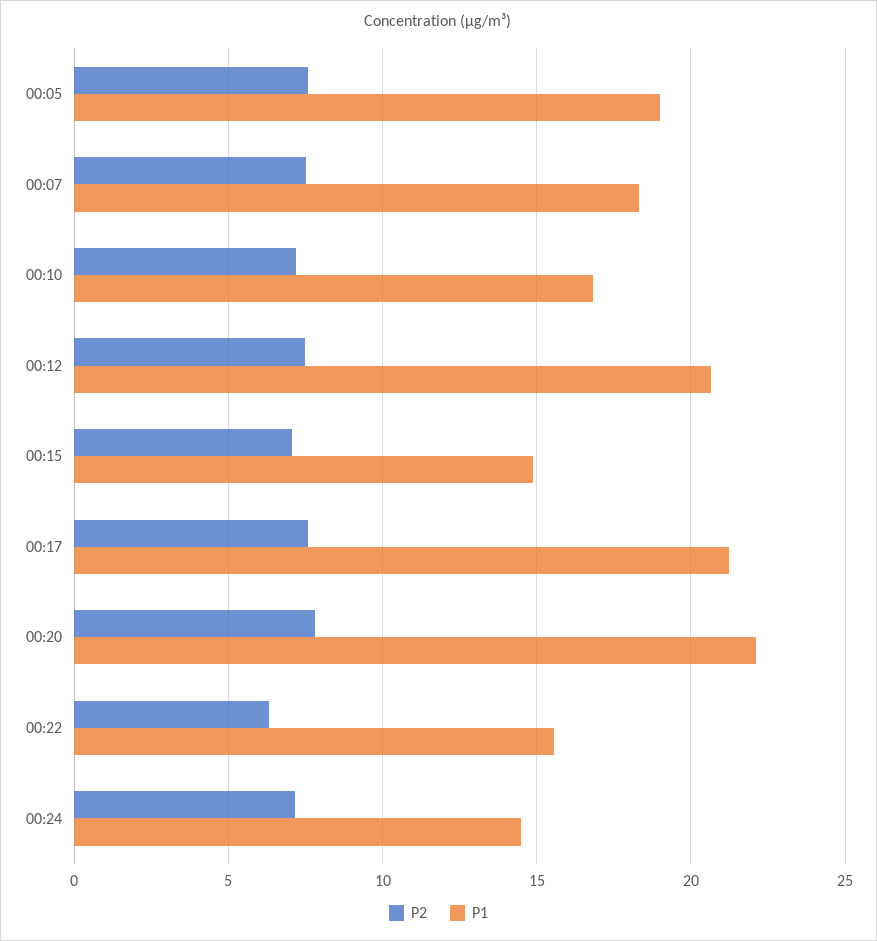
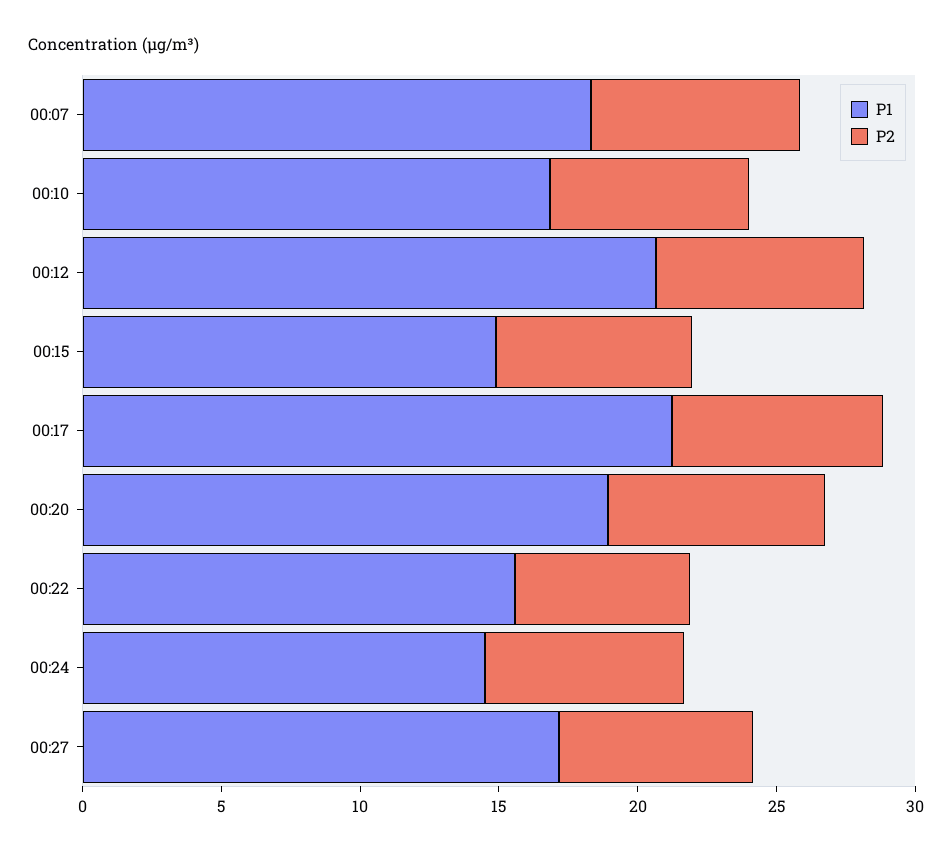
P2, 00:05: 7.5 -> none
P1, 00:05: 19 -> none
P1, 00:20: 22 -> 19
P1, 00:27: none -> 17
P2, 00:27: none -> 7

